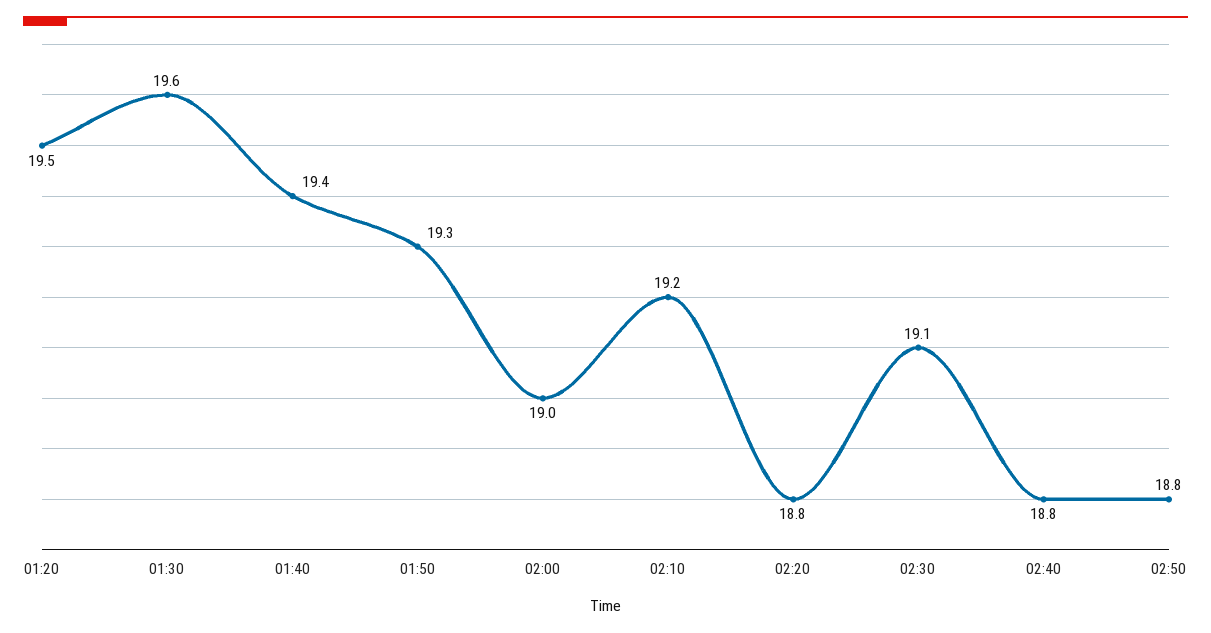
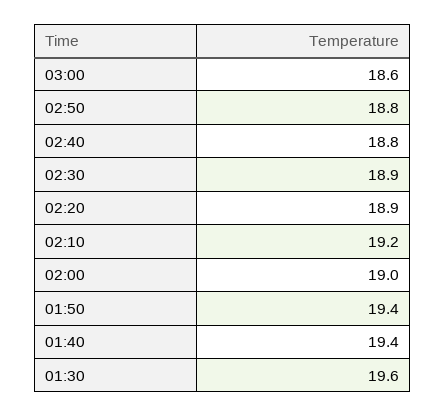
01:20: 19.5 -> none
01:50: 19.3 -> 19.4
02:20: 18.8 -> 18.9
02:30: 19.1 -> 18.9
03:00: none -> 18.6

